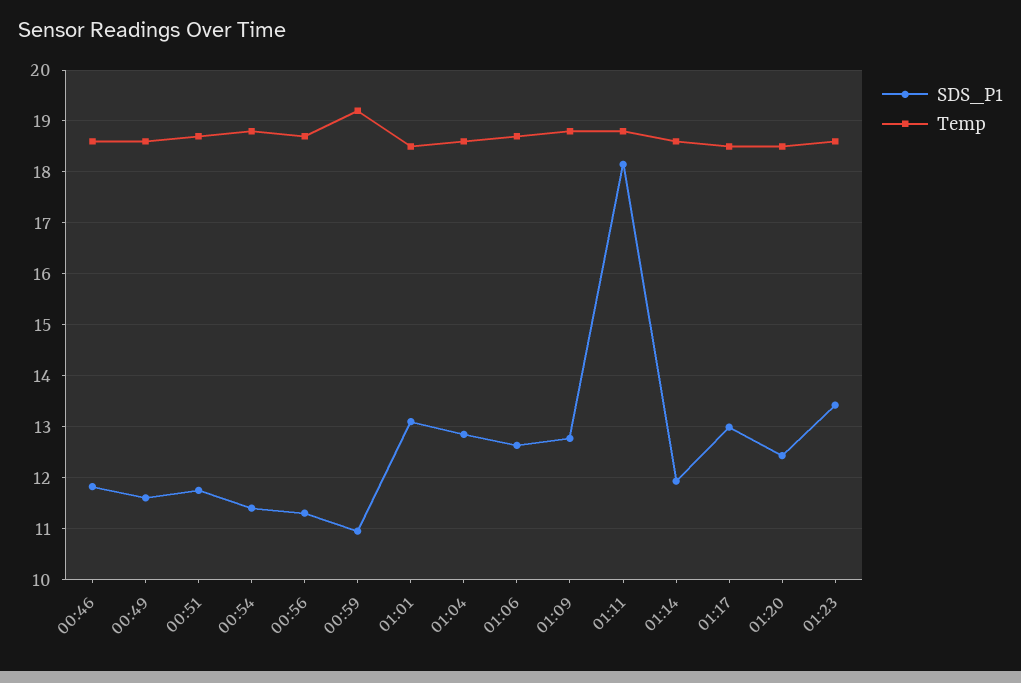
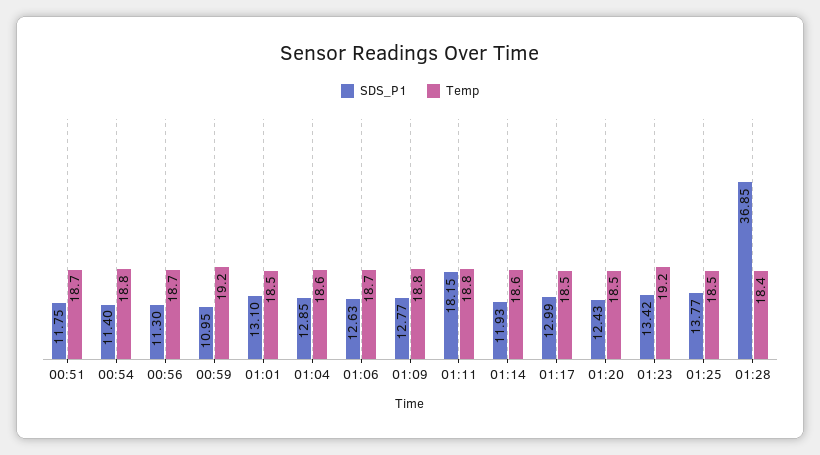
SDS_P1, 00:46: 11.8 -> none
Temp, 00:46: 18.6 -> none
SDS_P1, 00:49: 11.6 -> none
Temp, 00:49: 18.6 -> none
Temp, 01:23: 18.6 -> 19.2
SDS_P1, 01:25: none -> 13.77
Temp, 01:25: none -> 18.5
SDS_P1, 01:28: none -> 36.85
Temp, 01:28: none -> 18.4

